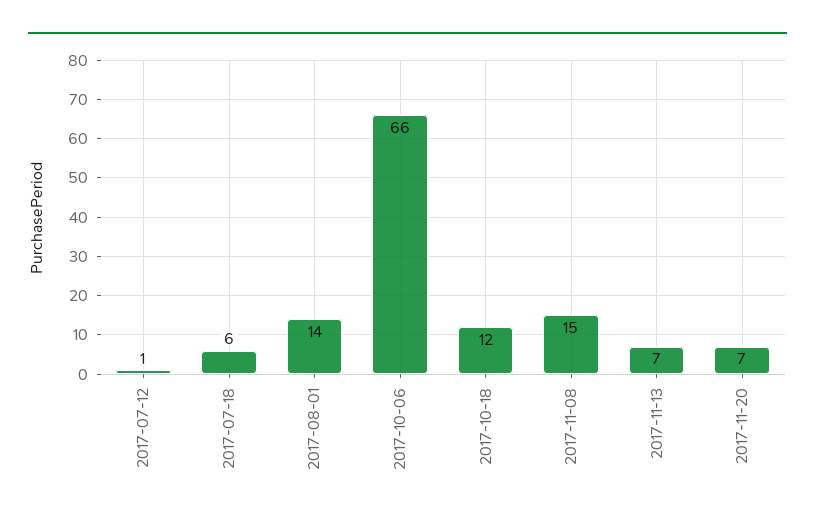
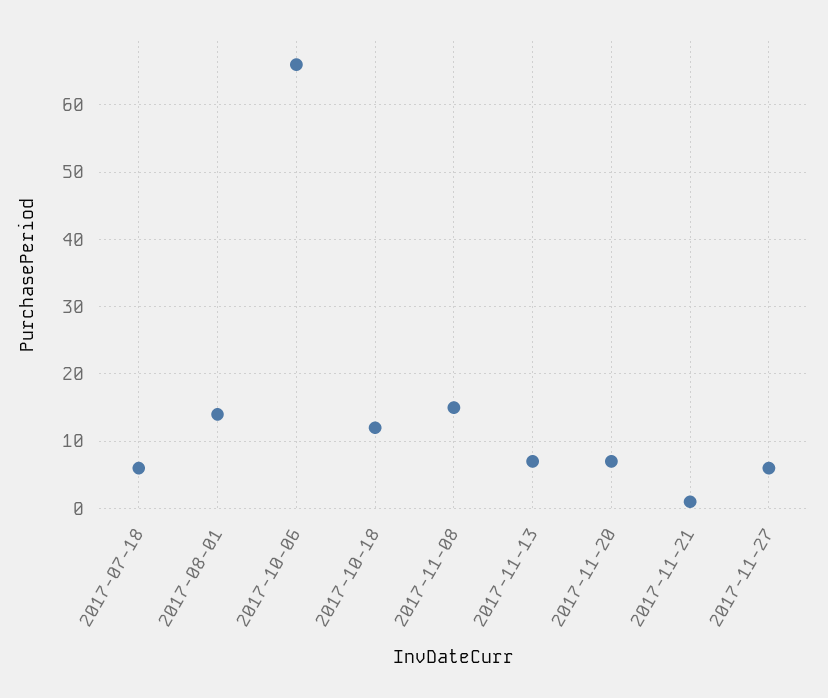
2017-07-12: 1 -> none
2017-11-21: none -> 1
2017-11-27: none -> 6

